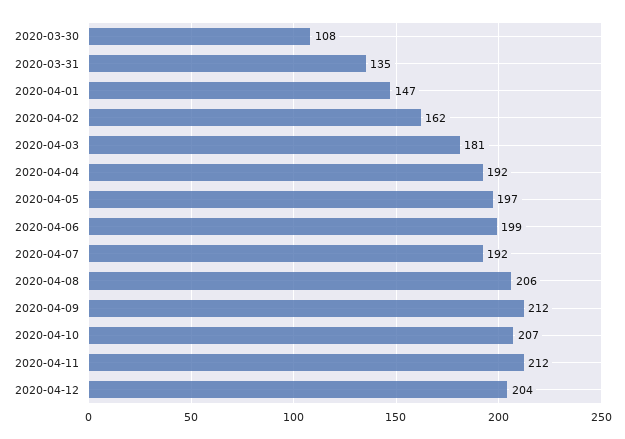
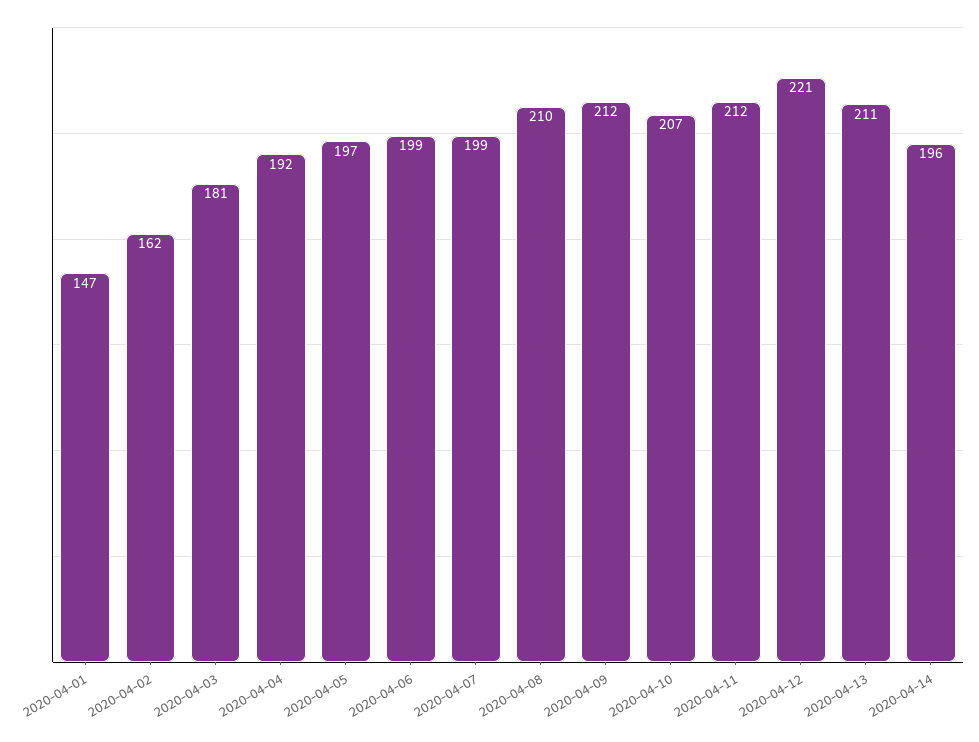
2020-03-30: 108 -> none
2020-03-31: 135 -> none
2020-04-07: 192 -> 199
2020-04-08: 206 -> 210
2020-04-12: 204 -> 221
2020-04-13: none -> 211
2020-04-14: none -> 196

